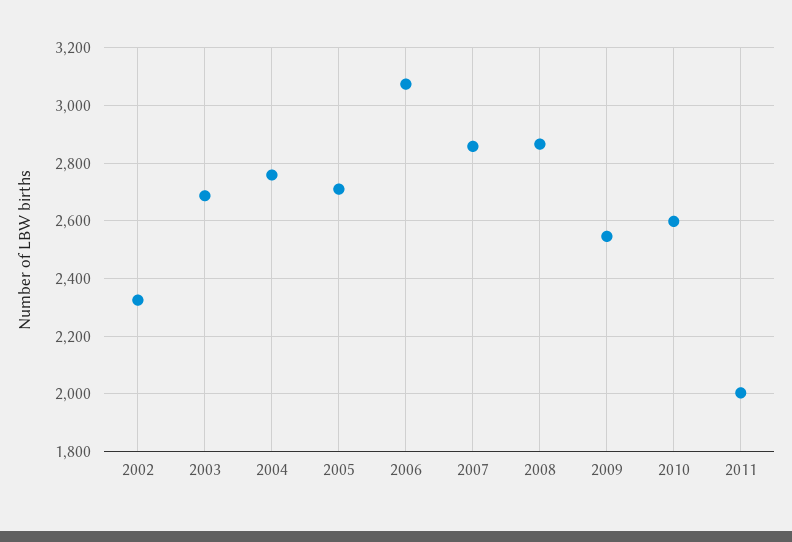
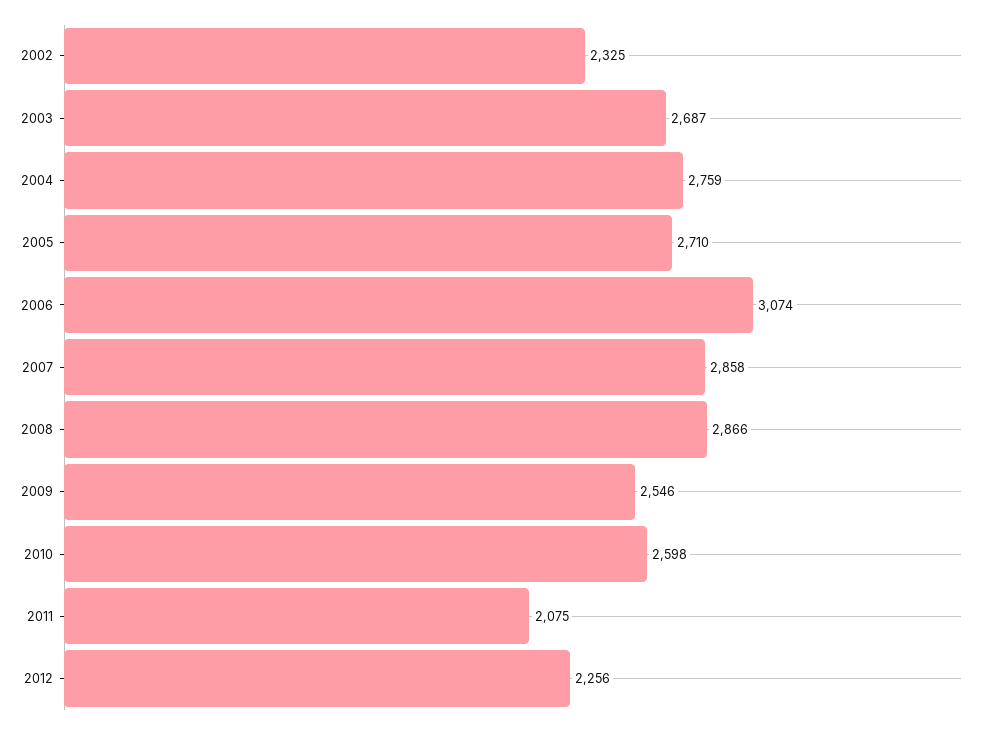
2011: 2000 -> 2075
2012: none -> 2256

